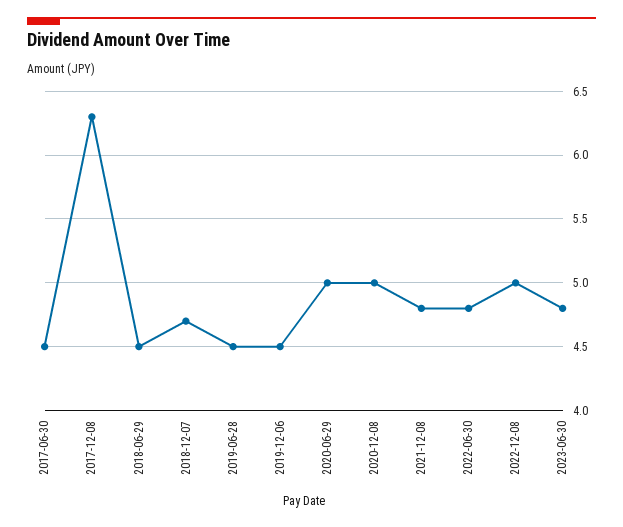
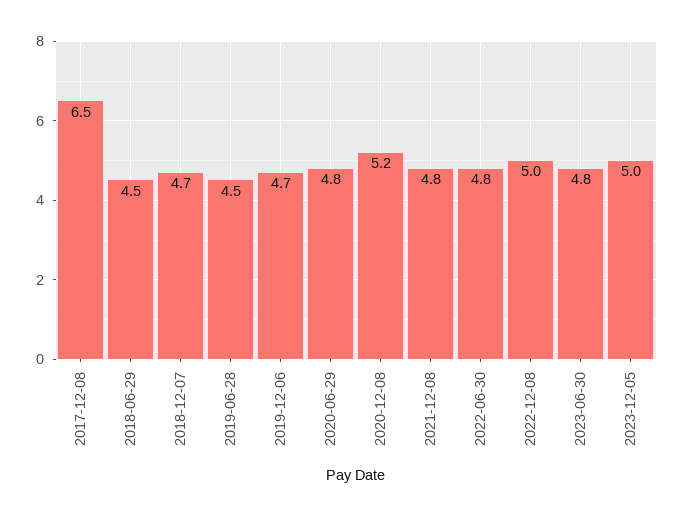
2017-06-30: 4.5 -> none
2017-12-08: 6.3 -> 6.5
2019-12-06: 4.5 -> 4.7
2020-06-29: 5 -> 4.8
2020-12-08: 5 -> 5.2
2023-12-05: none -> 5

